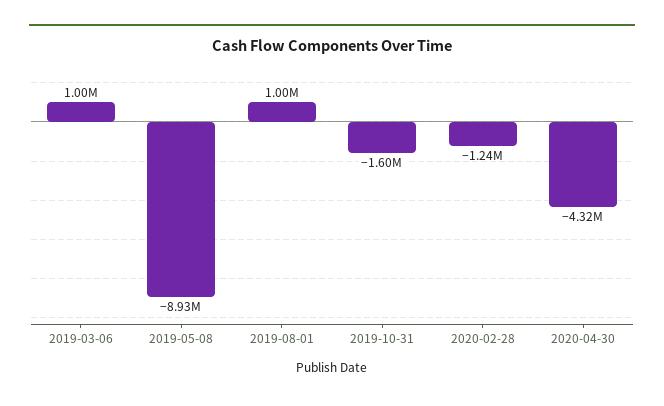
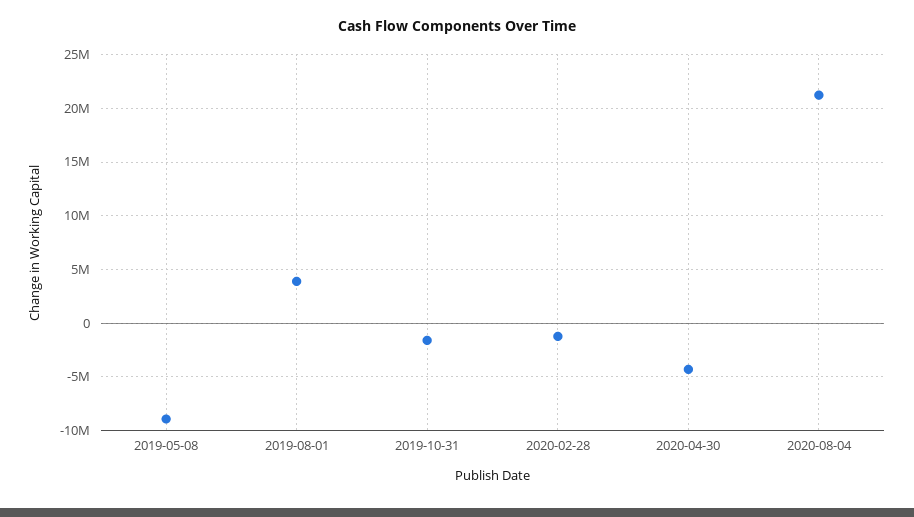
2019-03-06: 1000000 -> none
2019-08-01: 1000000 -> 4000000
2020-08-04: none -> 21000000

